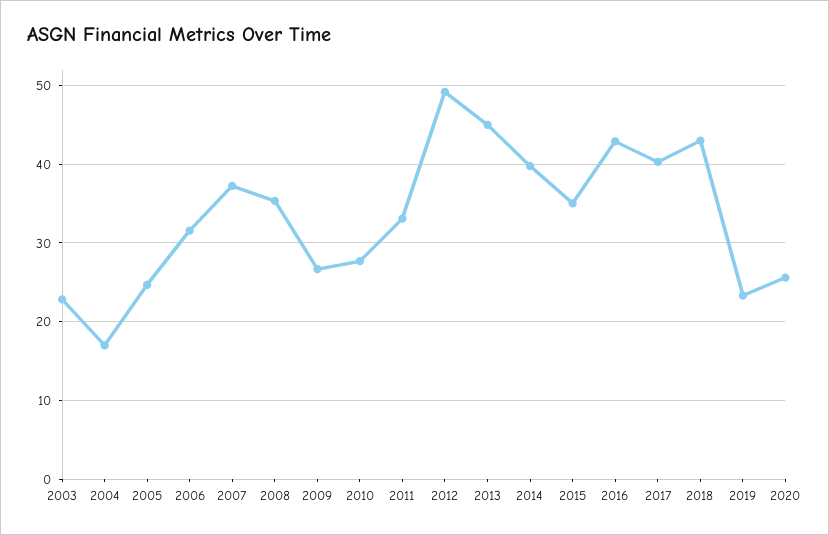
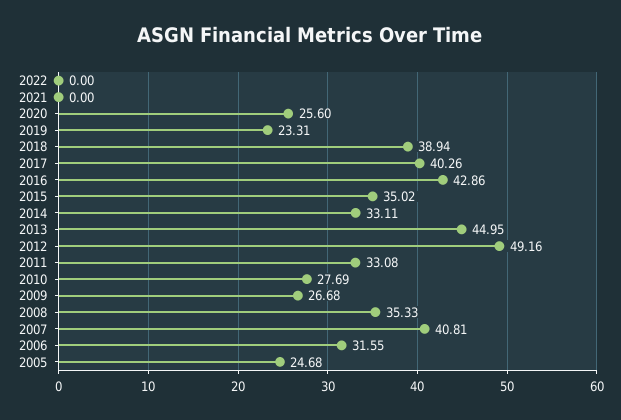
2003: 23 -> none
2004: 17 -> none
2007: 37 -> 40.81
2014: 40 -> 33.11
2018: 43 -> 38.94
2022: none -> 0
2021: none -> 0

